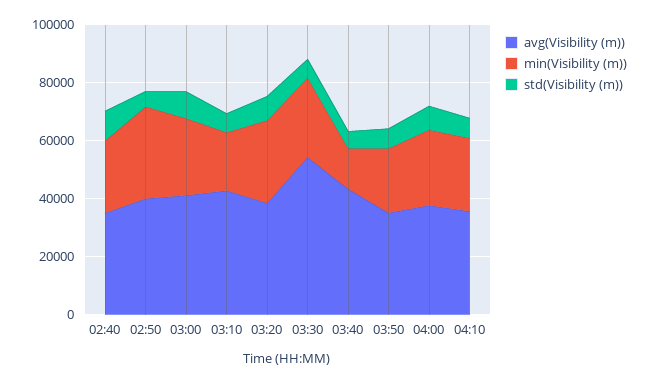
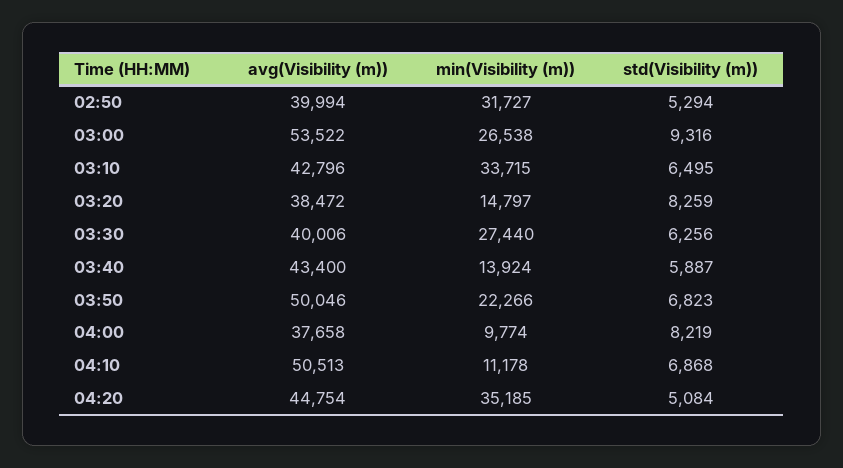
avg(Visibility (m)), 02:40: 35000 -> none
min(Visibility (m)), 02:40: 25000 -> none
std(Visibility (m)), 02:40: 10000 -> none
avg(Visibility (m)), 03:00: 40000 -> 53522
min(Visibility (m)), 03:10: 20000 -> 33715
min(Visibility (m)), 03:20: 30000 -> 14797
avg(Visibility (m)), 03:30: 55000 -> 40006
avg(Visibility (m)), 03:50: 35000 -> 50046
min(Visibility (m)), 04:00: 25000 -> 9774
avg(Visibility (m)), 04:10: 35000 -> 50513
min(Visibility (m)), 04:10: 25000 -> 11178
avg(Visibility (m)), 04:20: none -> 44754
min(Visibility (m)), 04:20: none -> 35185
std(Visibility (m)), 04:20: none -> 5084

